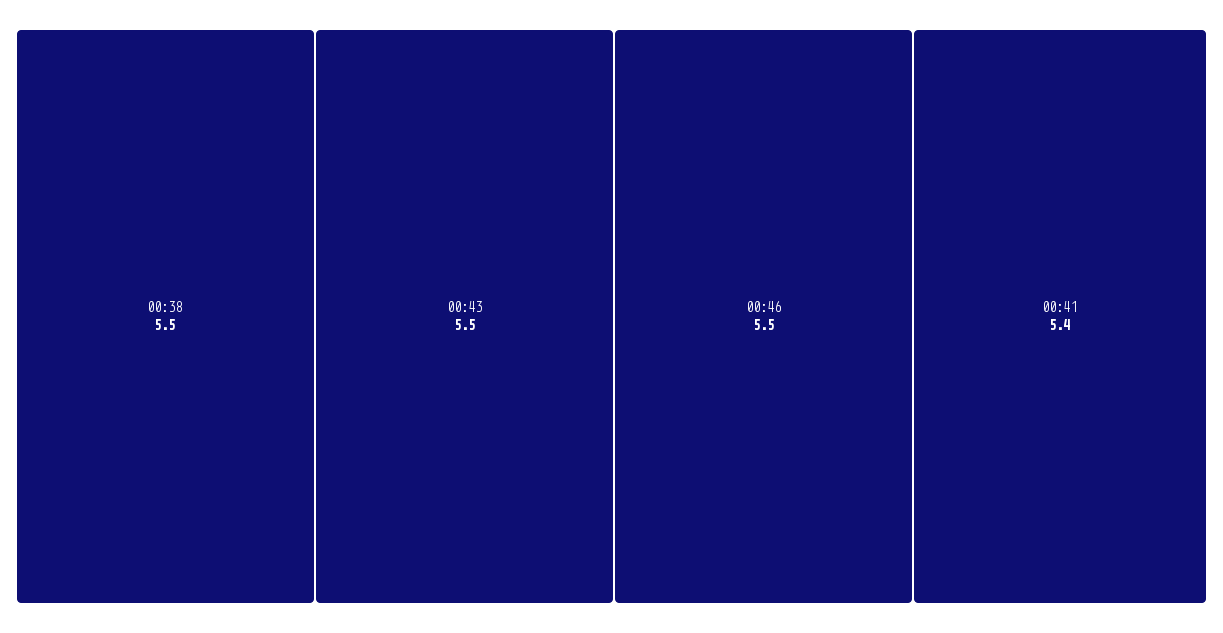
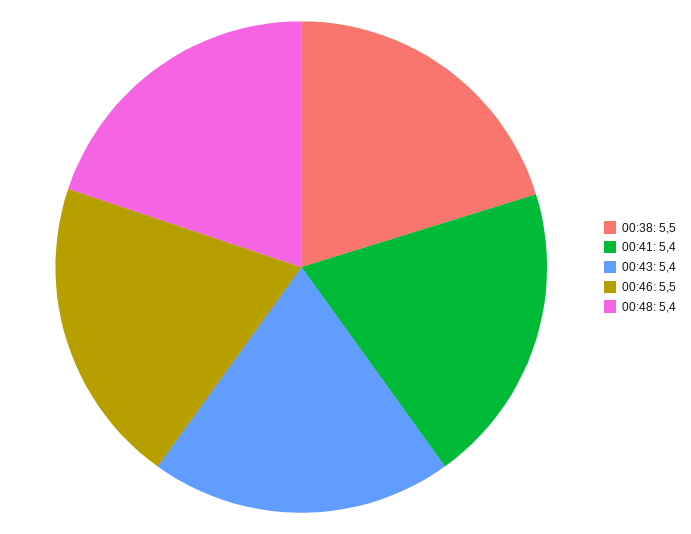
00:43: 5.5 -> 5.4
00:48: none -> 5.4

